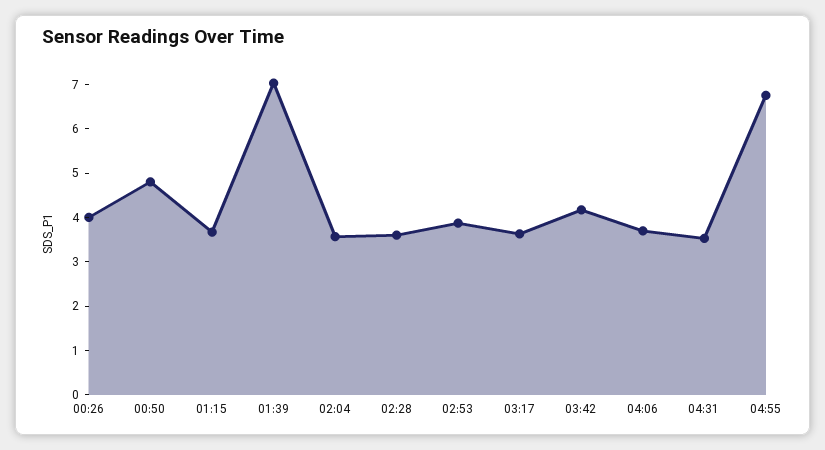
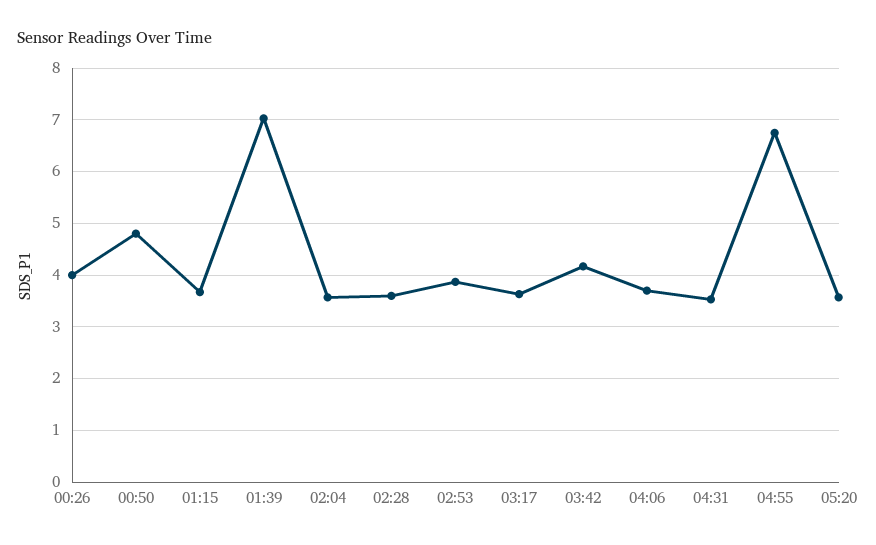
05:20: none -> 3.6

